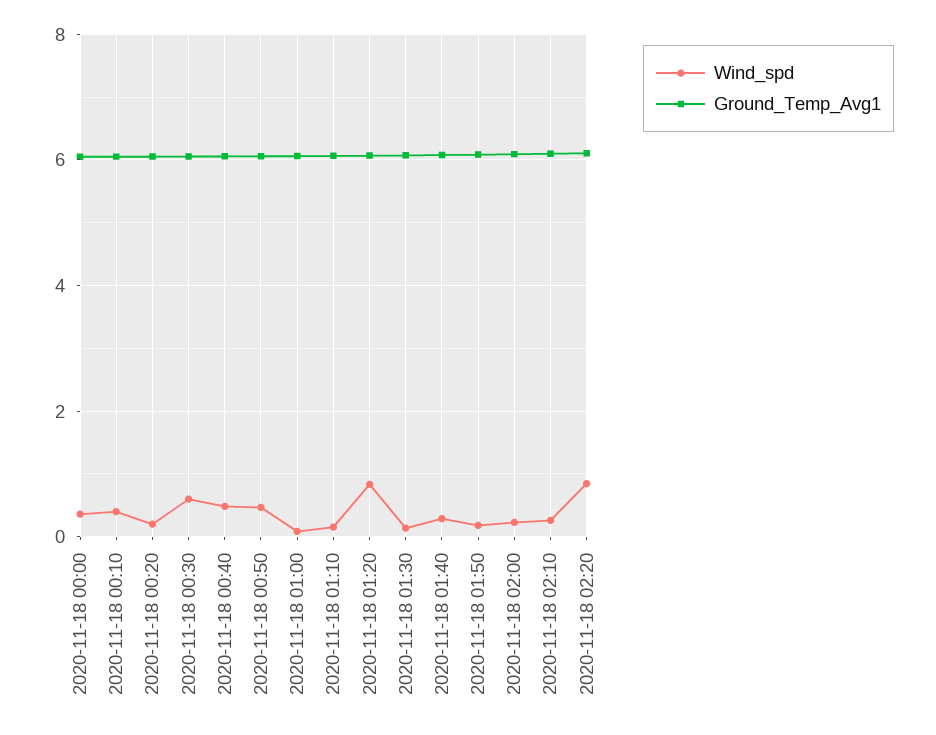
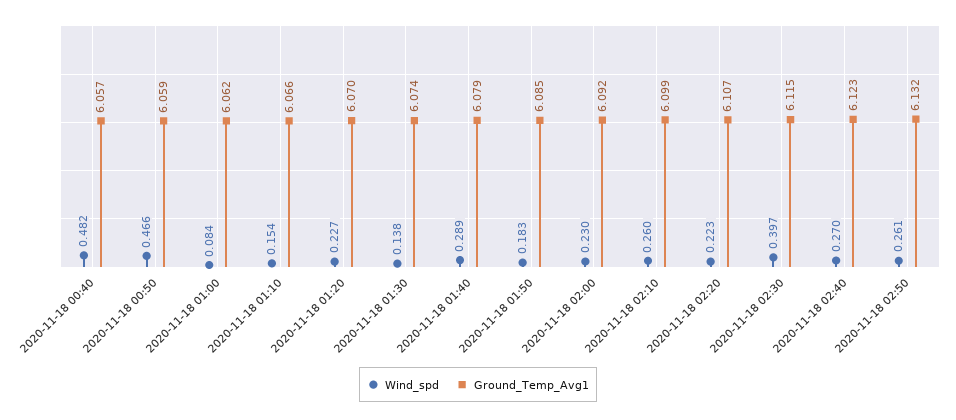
Wind_spd, 2020-11-18 00:00: 0.4 -> none
Ground_Temp_Avg1, 2020-11-18 00:00: 6 -> none
Wind_spd, 2020-11-18 00:10: 0.4 -> none
Ground_Temp_Avg1, 2020-11-18 00:10: 6 -> none
Wind_spd, 2020-11-18 00:20: 0.2 -> none
Ground_Temp_Avg1, 2020-11-18 00:20: 6 -> none
Wind_spd, 2020-11-18 00:30: 0.6 -> none
Ground_Temp_Avg1, 2020-11-18 00:30: 6 -> none
Wind_spd, 2020-11-18 01:20: 0.8 -> 0.227
Wind_spd, 2020-11-18 02:20: 0.8 -> 0.223
Wind_spd, 2020-11-18 02:30: none -> 0.397
Ground_Temp_Avg1, 2020-11-18 02:30: none -> 6.115
Wind_spd, 2020-11-18 02:40: none -> 0.27
Ground_Temp_Avg1, 2020-11-18 02:40: none -> 6.123
Wind_spd, 2020-11-18 02:50: none -> 0.261
Ground_Temp_Avg1, 2020-11-18 02:50: none -> 6.132

